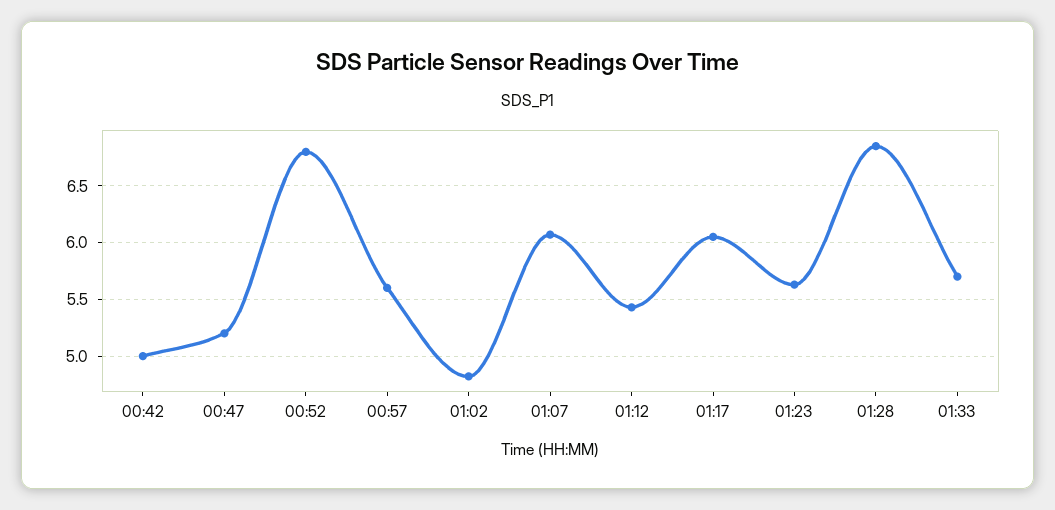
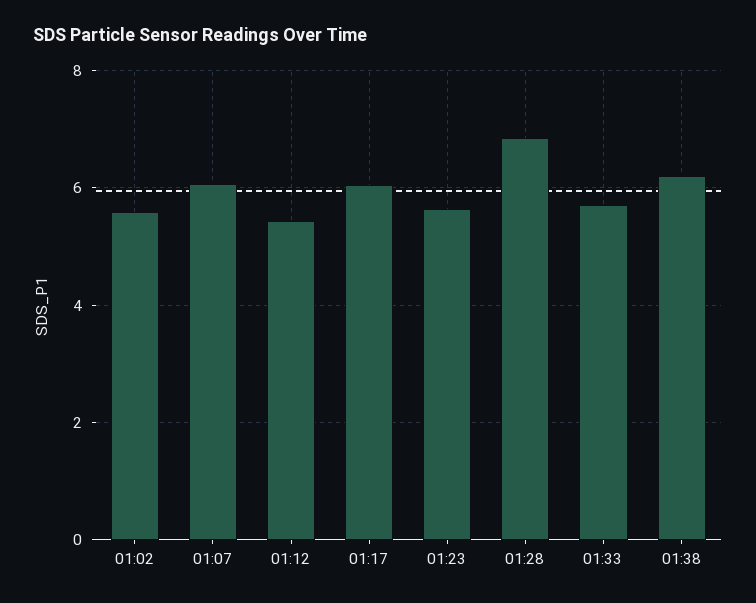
00:42: 5 -> none
00:47: 5.2 -> none
00:52: 6.8 -> none
00:57: 5.6 -> none
01:02: 4.8 -> 5.6
01:38: none -> 6.2

